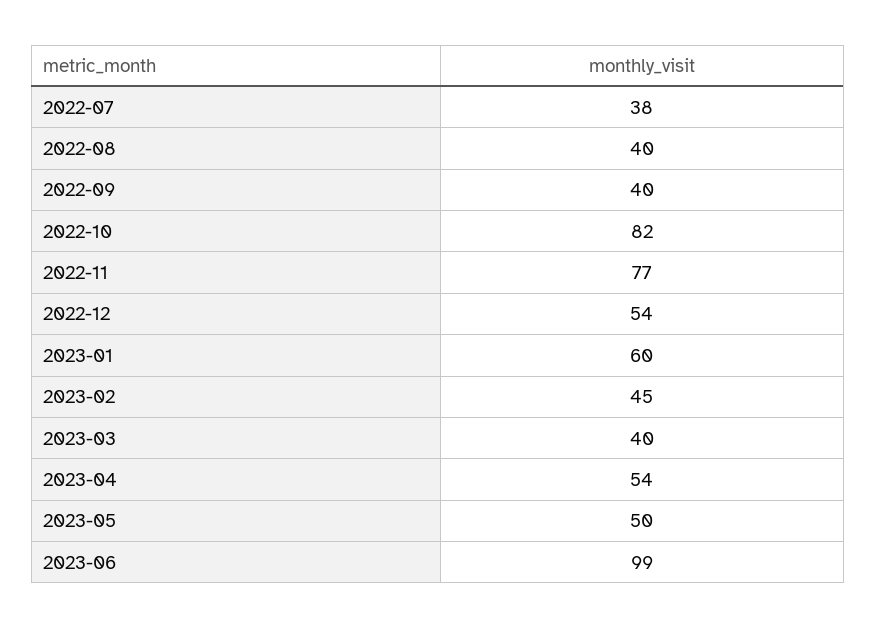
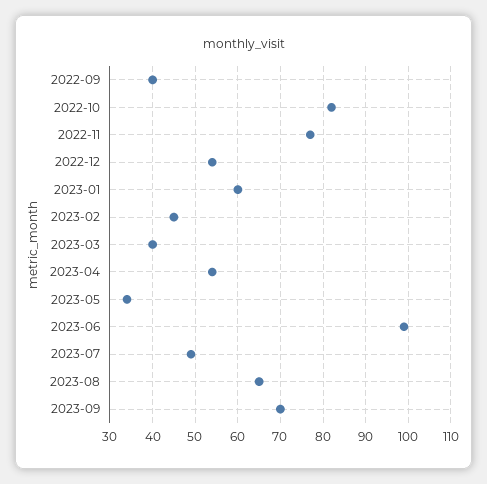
2022-07: 38 -> none
2022-08: 40 -> none
2023-05: 50 -> 35
2023-07: none -> 50
2023-08: none -> 65
2023-09: none -> 70

